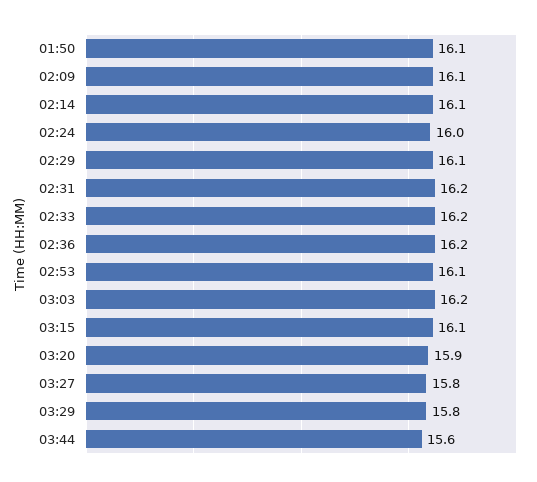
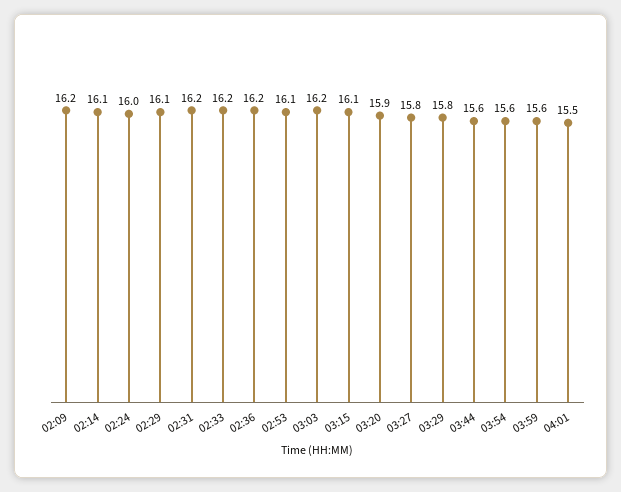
01:50: 16.1 -> none
02:09: 16.1 -> 16.2
03:54: none -> 15.6
03:59: none -> 15.6
04:01: none -> 15.5

